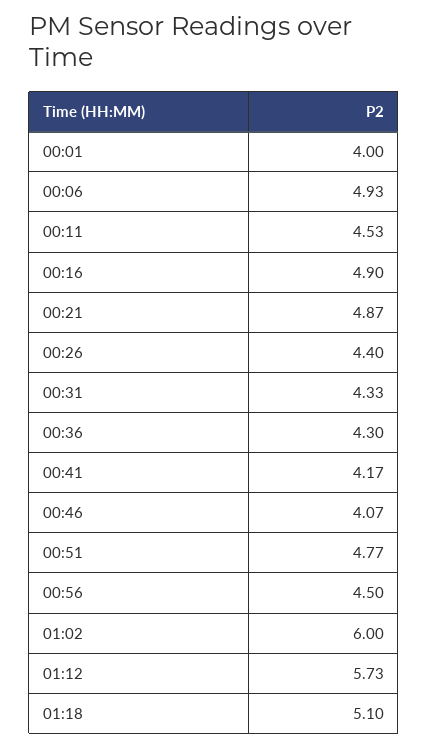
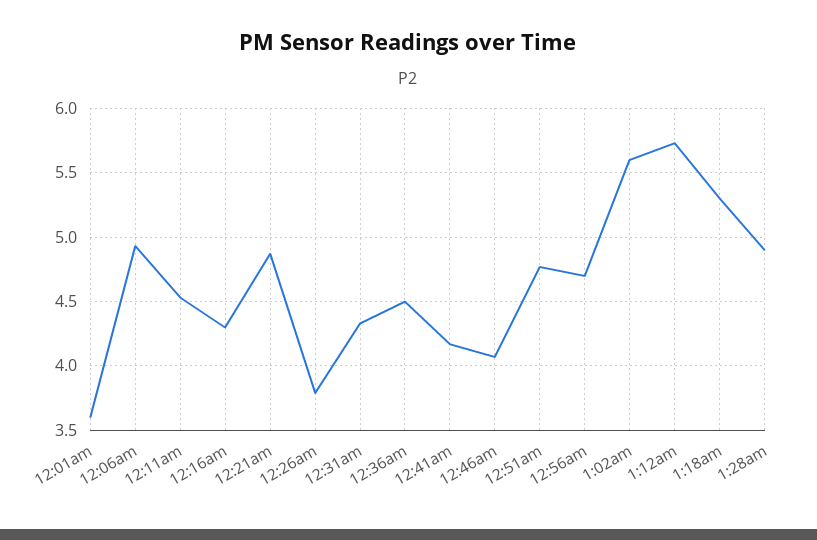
00:01: 4 -> 3.6
00:16: 4.9 -> 4.3
00:26: 4.4 -> 3.8
00:36: 4.3 -> 4.5
00:56: 4.5 -> 4.7
01:02: 6 -> 5.6
01:18: 5.1 -> 5.3
1:28am: none -> 4.9

